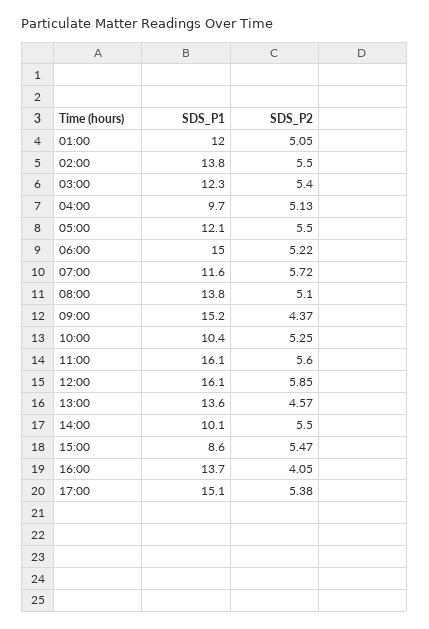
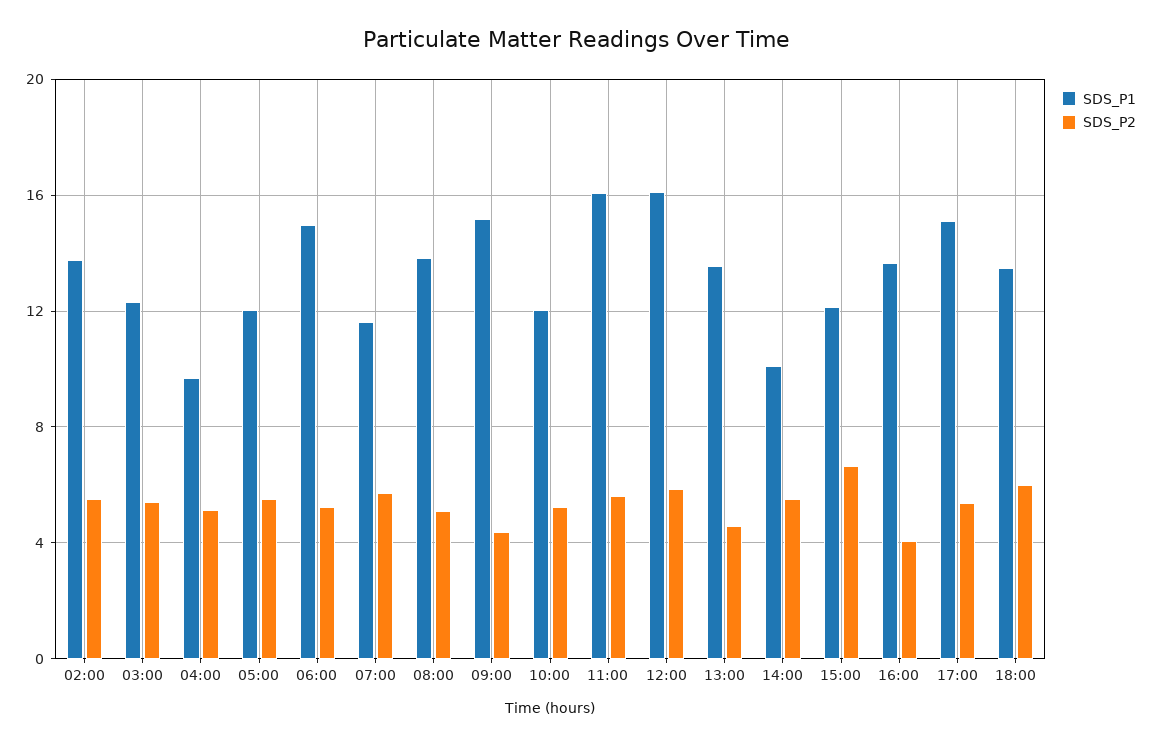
SDS_P1, 01:00: 12 -> none
SDS_P2, 01:00: 5.05 -> none
SDS_P1, 10:00: 10.4 -> 12
SDS_P1, 15:00: 8.6 -> 12
SDS_P2, 15:00: 5.47 -> 6.5
SDS_P1, 18:00: none -> 13.5
SDS_P2, 18:00: none -> 6

